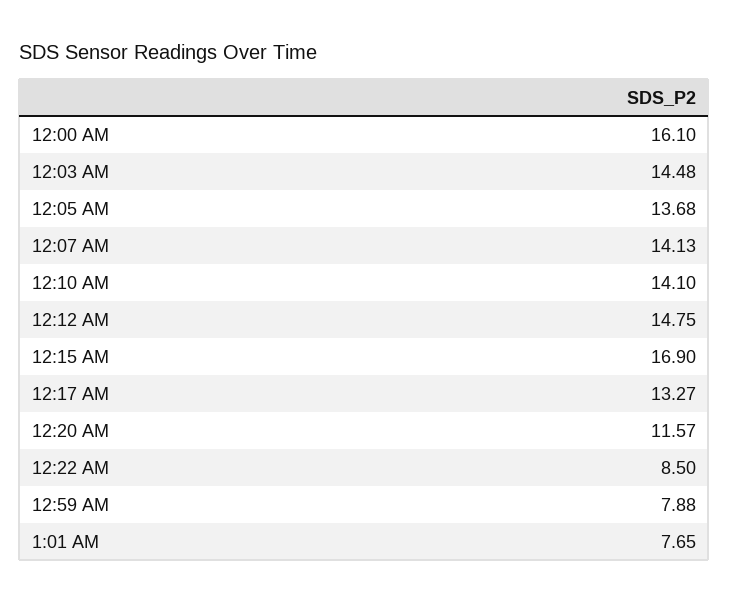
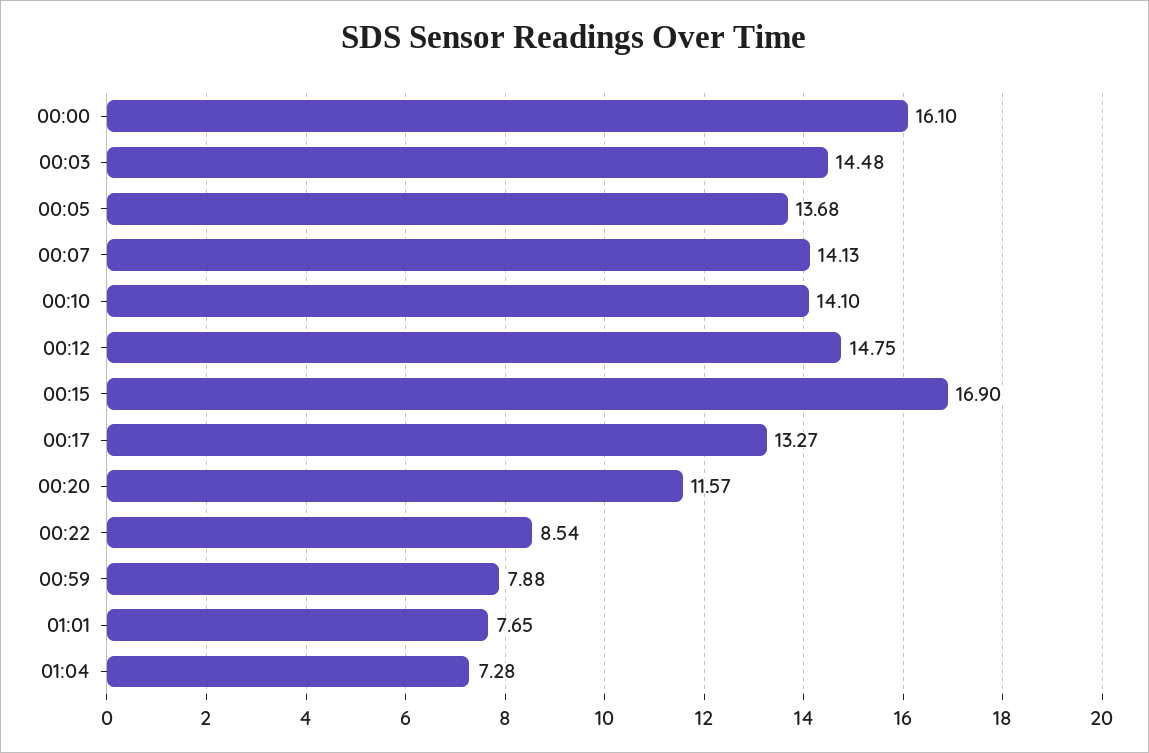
12:22 AM: 8.5 -> 8.54
01:04: none -> 7.28

